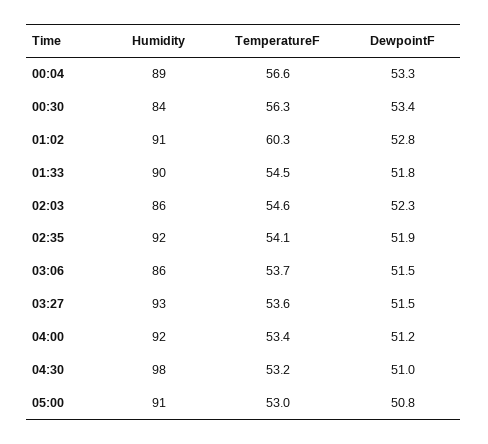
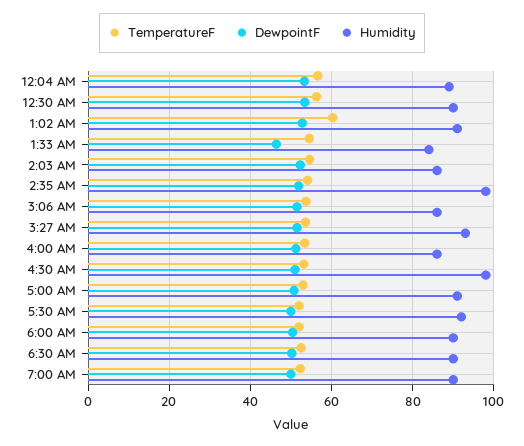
Humidity, 00:30: 84 -> 90
Humidity, 01:33: 90 -> 84
DewpointF, 01:33: 51.8 -> 46
Humidity, 02:35: 92 -> 98
Humidity, 04:00: 92 -> 86
TemperatureF, 5:30 AM: none -> 52
DewpointF, 5:30 AM: none -> 50
Humidity, 5:30 AM: none -> 92
TemperatureF, 6:00 AM: none -> 52
DewpointF, 6:00 AM: none -> 50
Humidity, 6:00 AM: none -> 90
TemperatureF, 6:30 AM: none -> 52
DewpointF, 6:30 AM: none -> 50
Humidity, 6:30 AM: none -> 90
TemperatureF, 7:00 AM: none -> 52
DewpointF, 7:00 AM: none -> 50
Humidity, 7:00 AM: none -> 90

